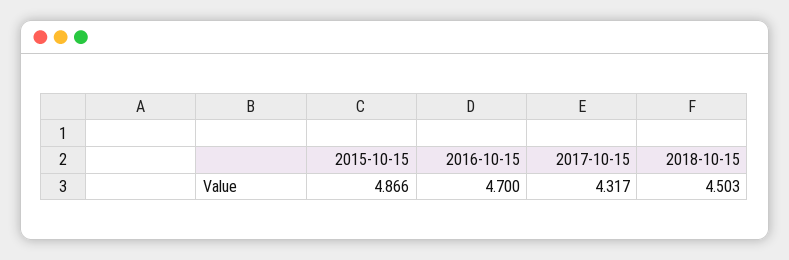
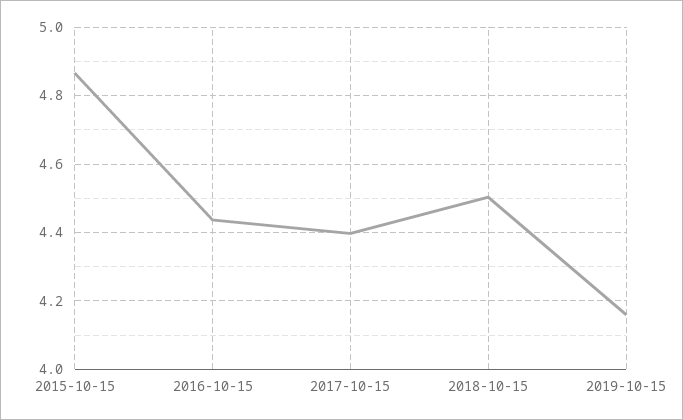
2016-10-15: 4.7 -> 4.44
2017-10-15: 4.317 -> 4.4
2019-10-15: none -> 4.16

